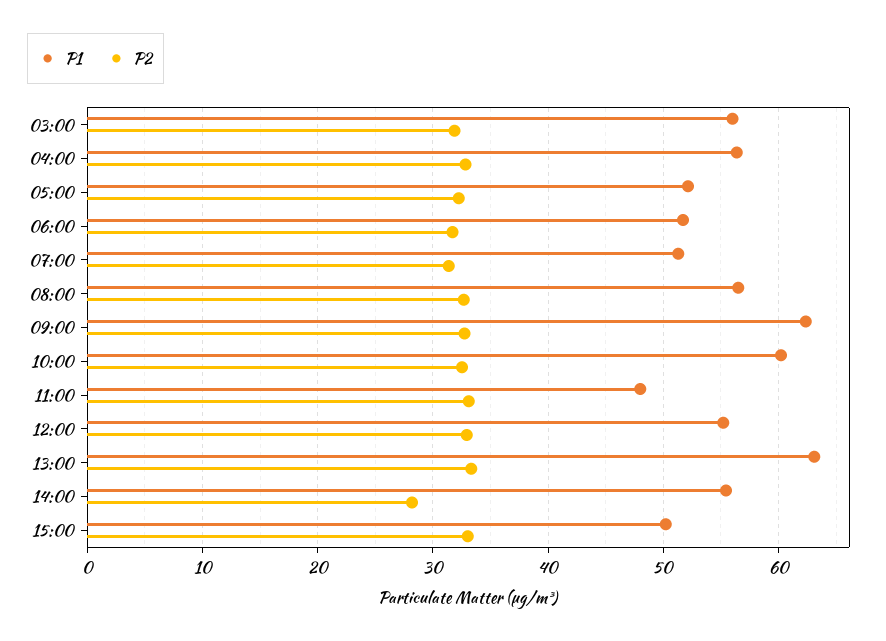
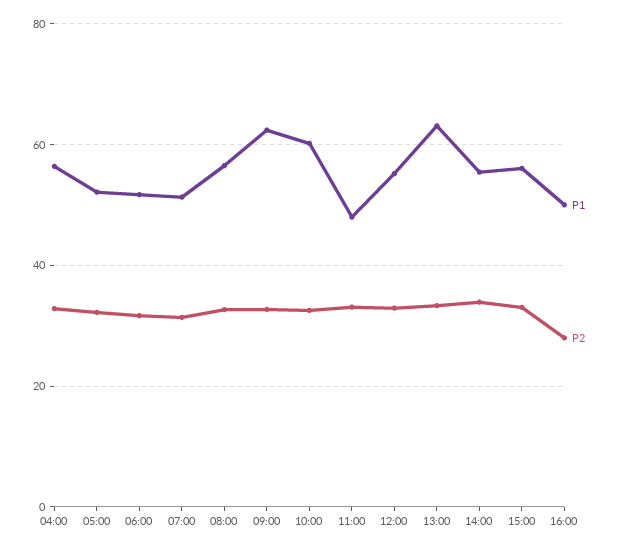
P1, 03:00: 56 -> none
P2, 03:00: 32 -> none
P2, 14:00: 28 -> 34
P1, 15:00: 50 -> 56
P1, 16:00: none -> 50
P2, 16:00: none -> 28

